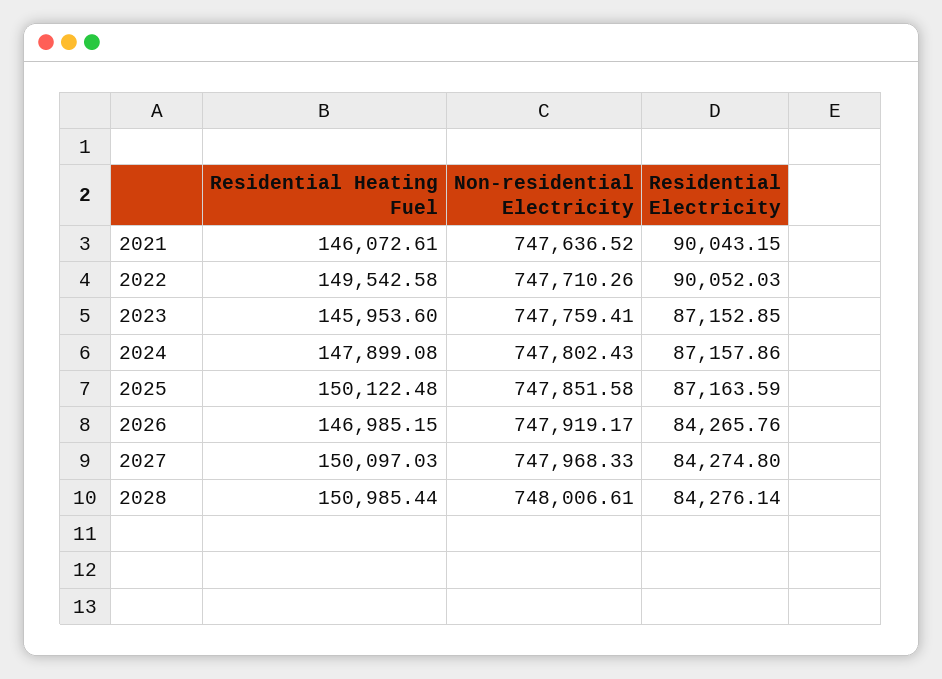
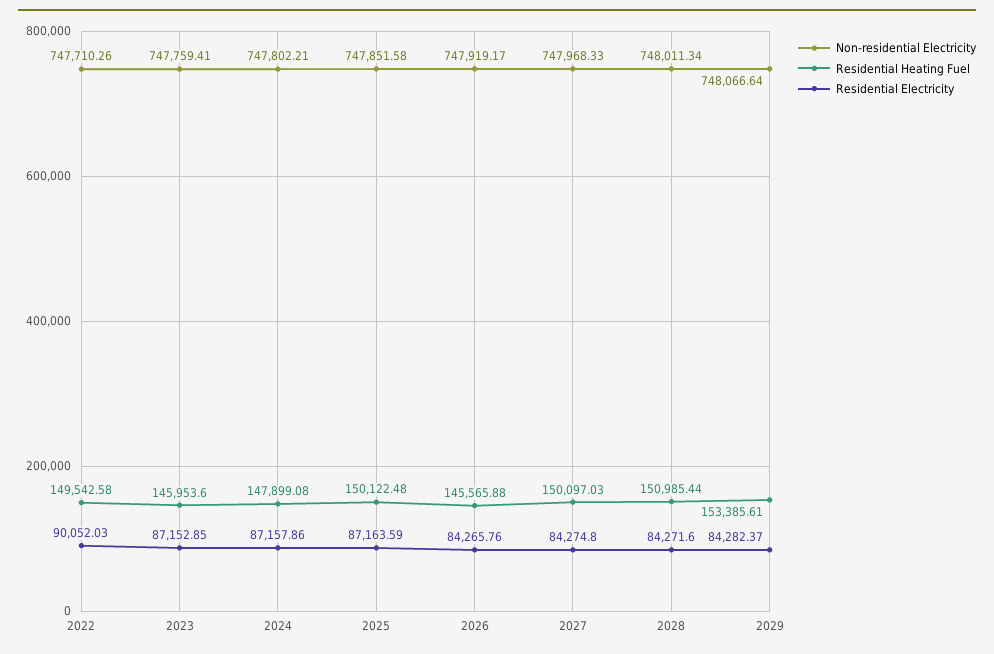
Residential Heating Fuel, 2021: 146072.61 -> none
Non-residential Electricity, 2021: 747636.52 -> none
Residential Electricity, 2021: 90043.15 -> none
Non-residential Electricity, 2024: 747802.43 -> 747802.21
Residential Heating Fuel, 2026: 146985.15 -> 145565.88
Non-residential Electricity, 2028: 748006.61 -> 748011.34
Residential Electricity, 2028: 84276.14 -> 84271.6
Non-residential Electricity, 2029: none -> 748066.64
Residential Heating Fuel, 2029: none -> 153385.61
Residential Electricity, 2029: none -> 84282.37

